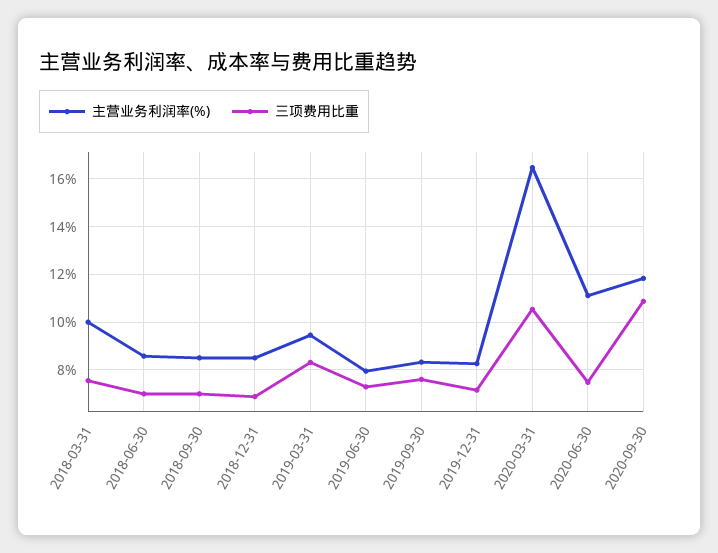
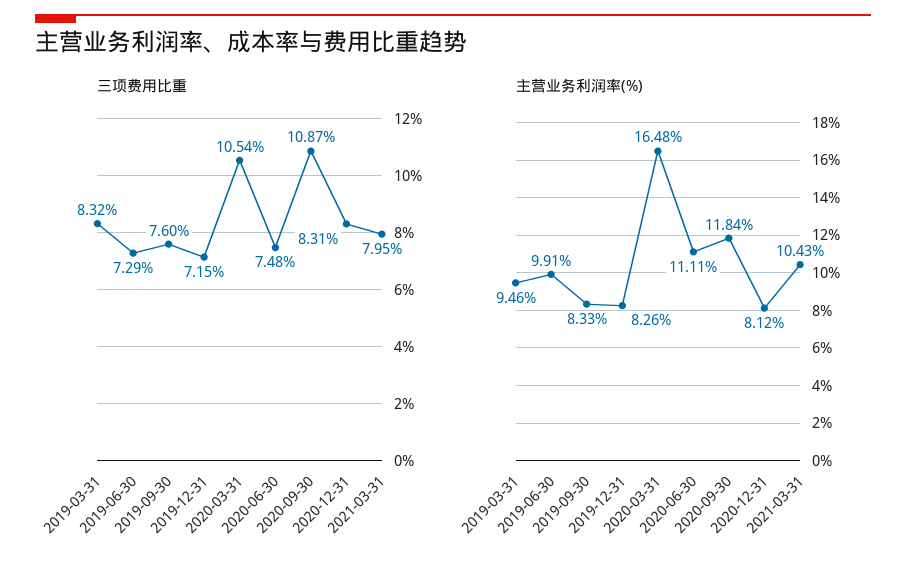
主营业务利润率(%), 2018-03-31: 10 -> none
三项费用比重, 2018-03-31: 7.5 -> none
主营业务利润率(%), 2018-06-30: 8.5 -> none
三项费用比重, 2018-06-30: 7 -> none
主营业务利润率(%), 2018-09-30: 8.5 -> none
三项费用比重, 2018-09-30: 7 -> none
主营业务利润率(%), 2018-12-31: 8.5 -> none
三项费用比重, 2018-12-31: 7 -> none
主营业务利润率(%), 2019-06-30: 8 -> 9.91
三项费用比重, 2020-12-31: none -> 8.31
三项费用比重, 2021-03-31: none -> 7.95
主营业务利润率(%), 2020-12-31: none -> 8.12
主营业务利润率(%), 2021-03-31: none -> 10.43

